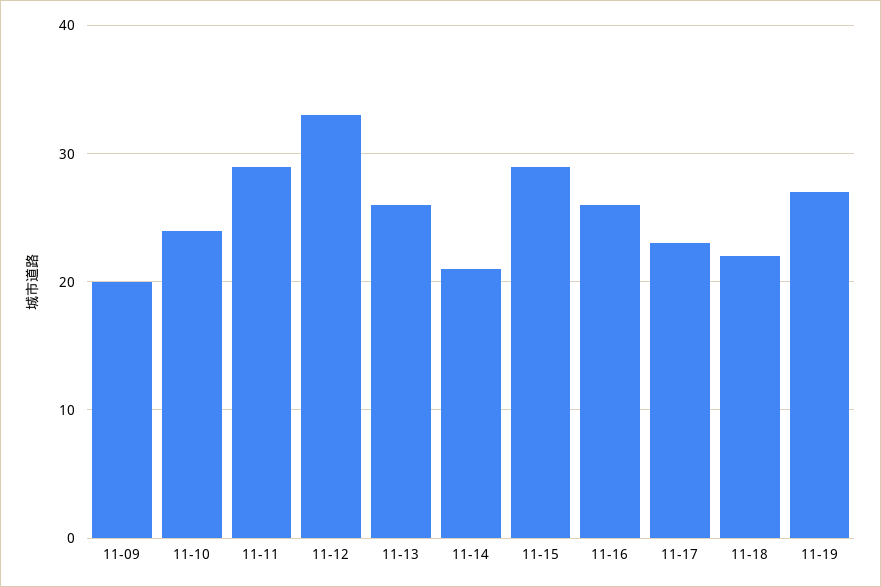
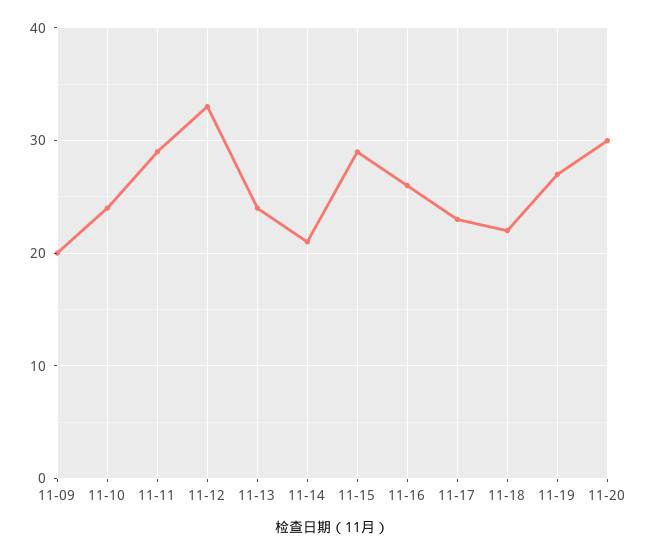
11-13: 26 -> 24
11-20: none -> 30

